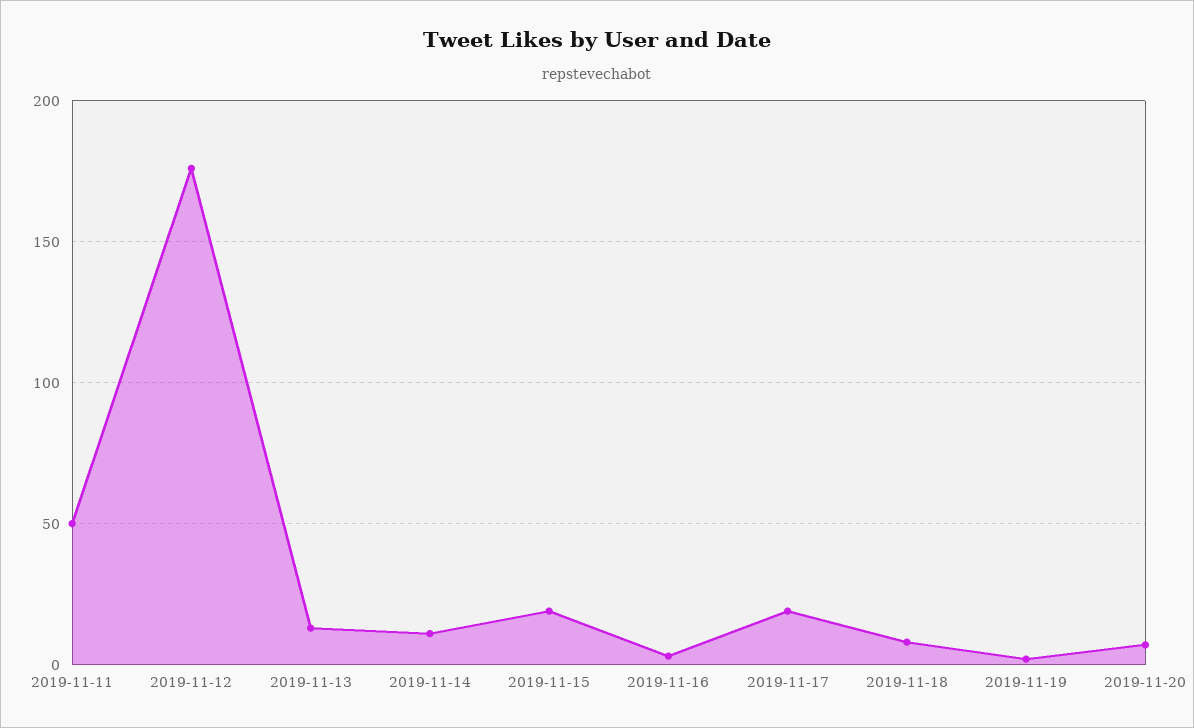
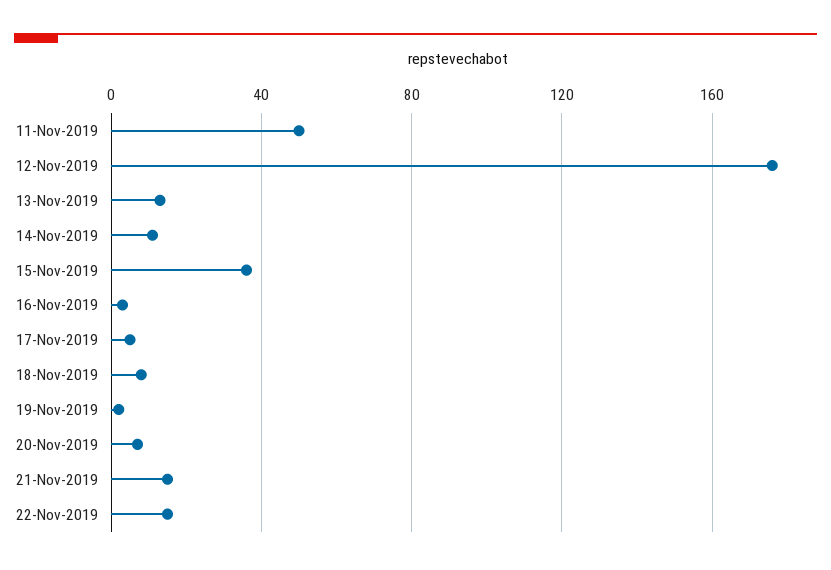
2019-11-15: 20 -> 35
2019-11-17: 20 -> 5
21-Nov-2019: none -> 15
22-Nov-2019: none -> 15

